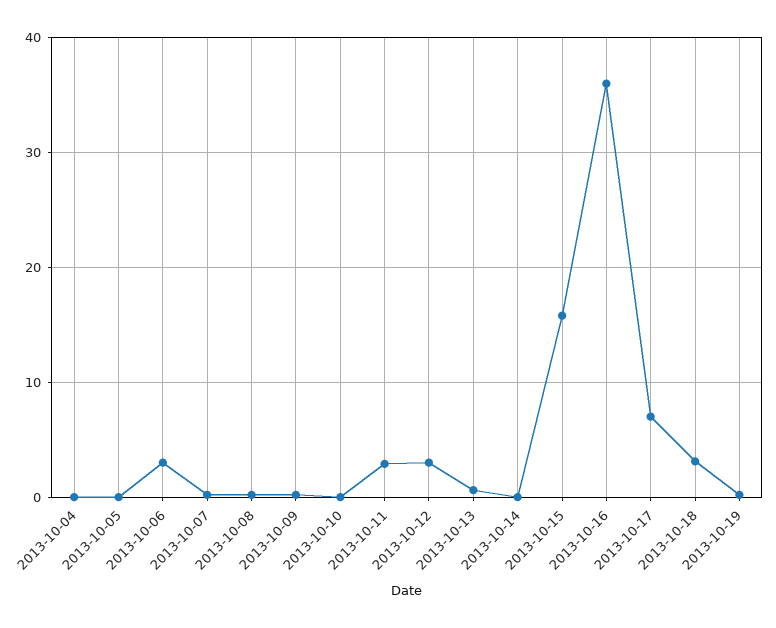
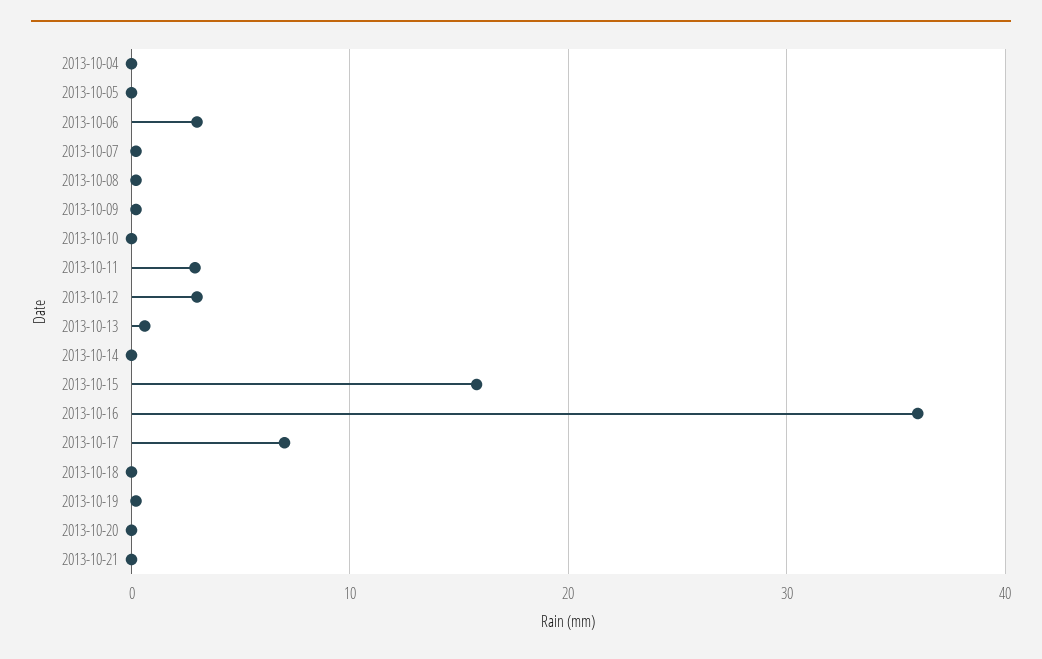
2013-10-18: 3 -> 0
2013-10-20: none -> 0
2013-10-21: none -> 0

